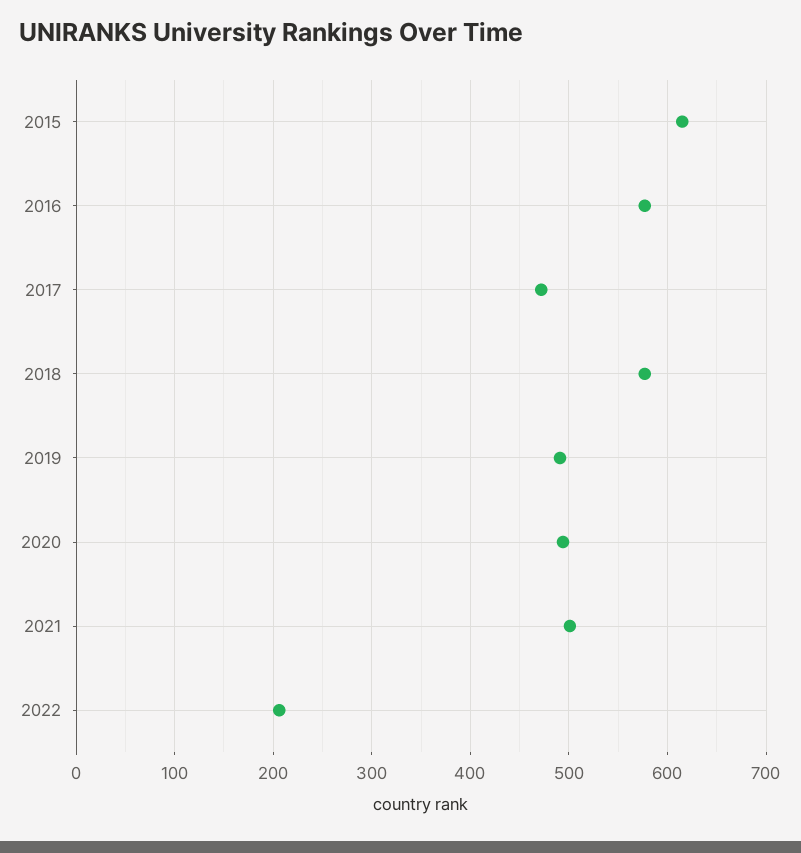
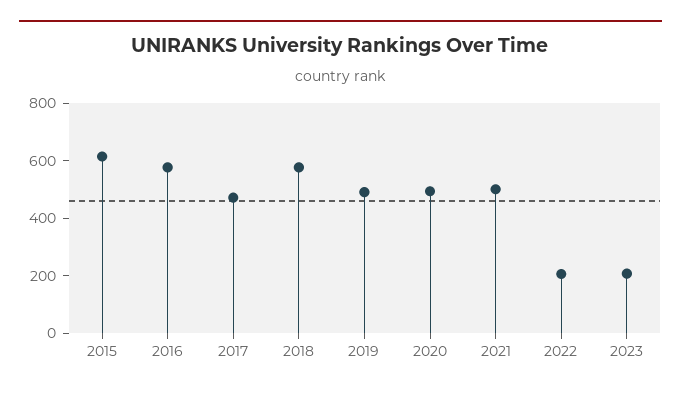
2023: none -> 200

